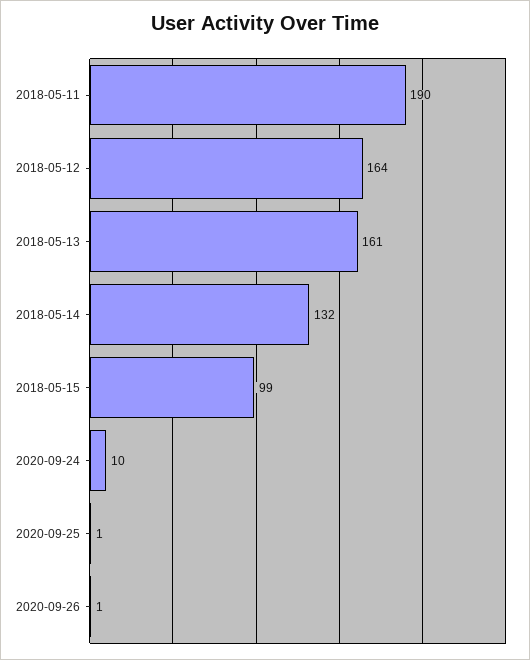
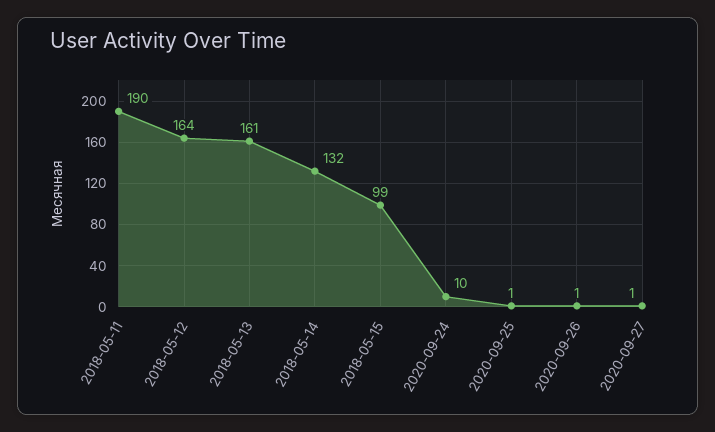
2020-09-27: none -> 1

